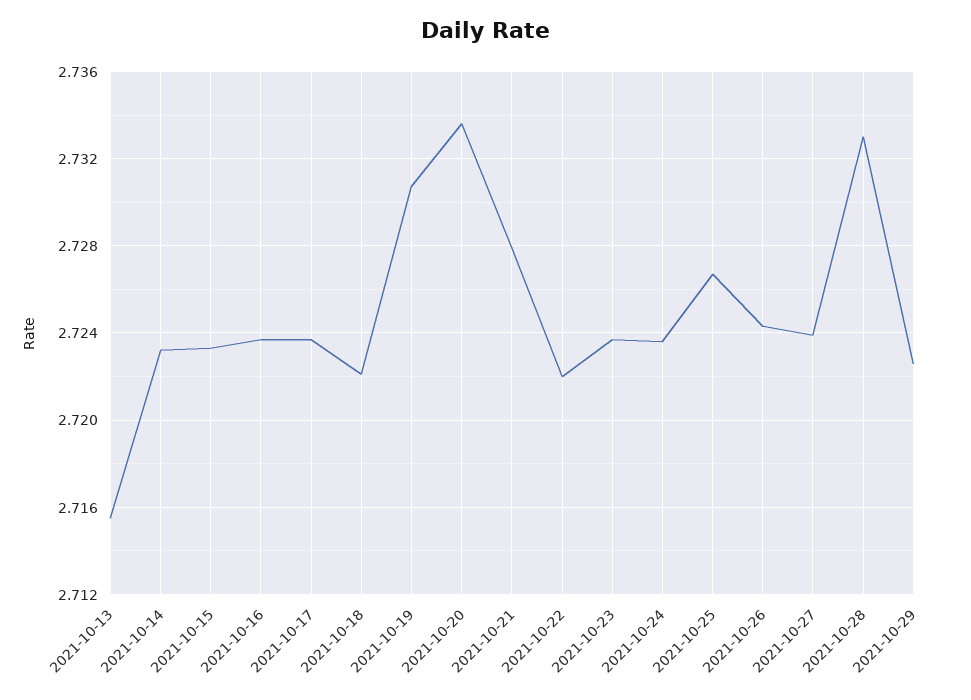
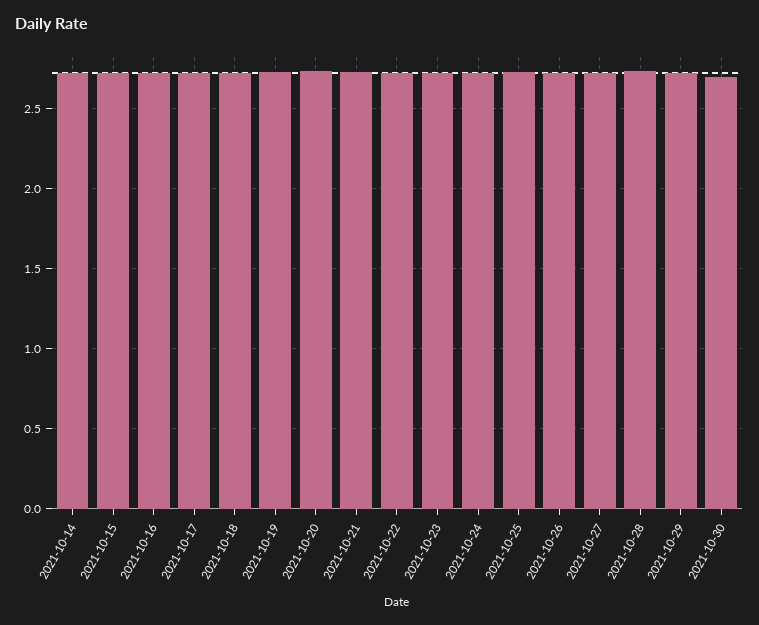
2021-10-13: 2.7155 -> none
2021-10-30: none -> 2.7

